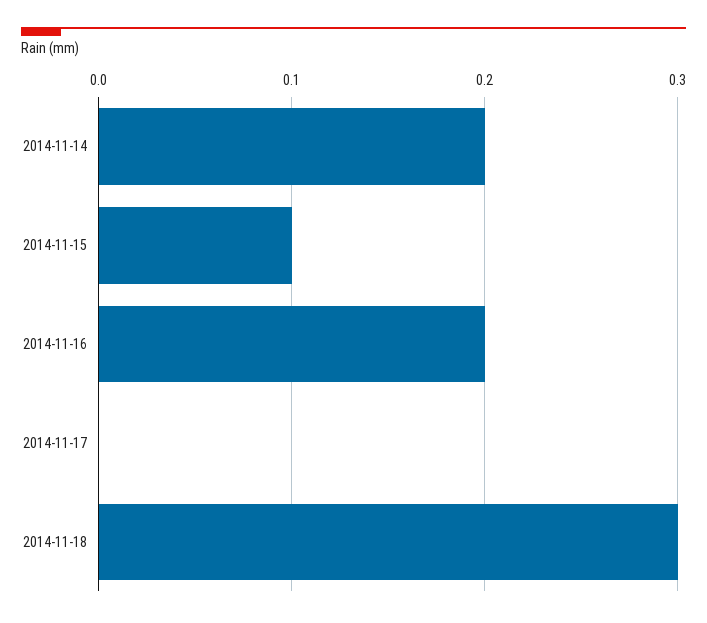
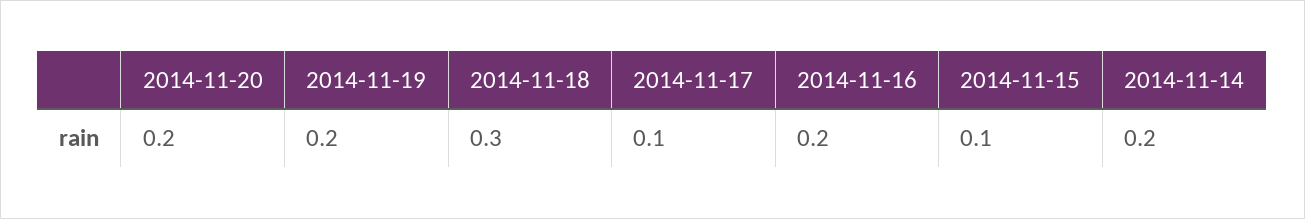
2014-11-17: 0 -> 0.1
2014-11-20: none -> 0.2
2014-11-19: none -> 0.2

